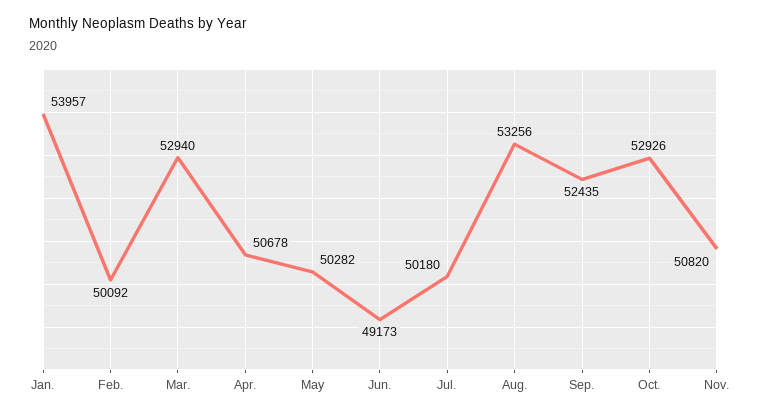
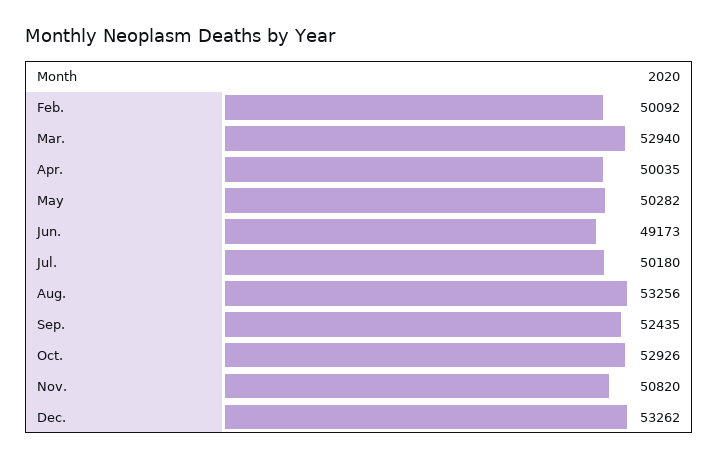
Jan.: 53957 -> none
Apr.: 50678 -> 50035
Dec.: none -> 53262

